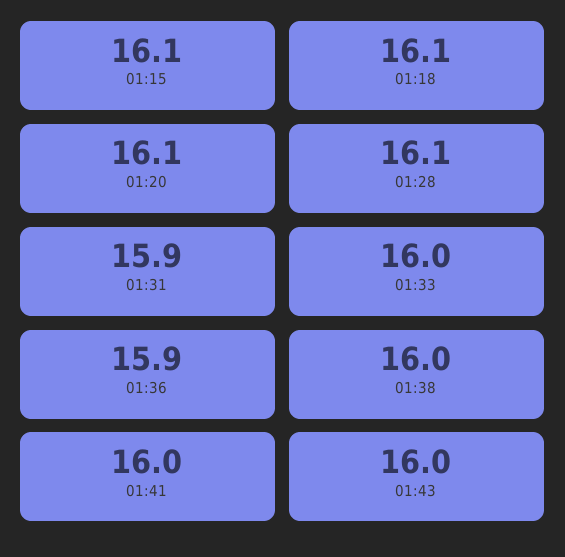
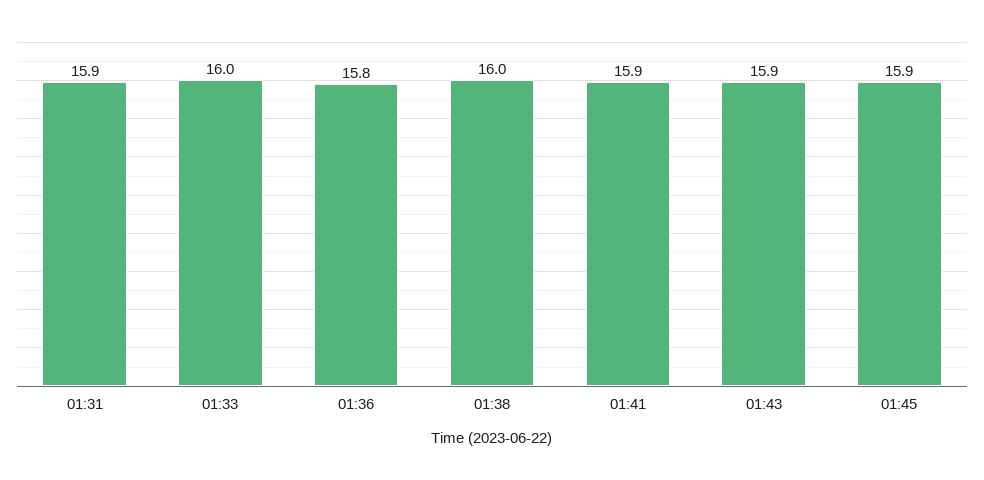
01:15: 16.1 -> none
01:18: 16.1 -> none
01:20: 16.1 -> none
01:28: 16.1 -> none
01:36: 15.9 -> 15.8
01:41: 16 -> 15.9
01:43: 16 -> 15.9
01:45: none -> 15.9

